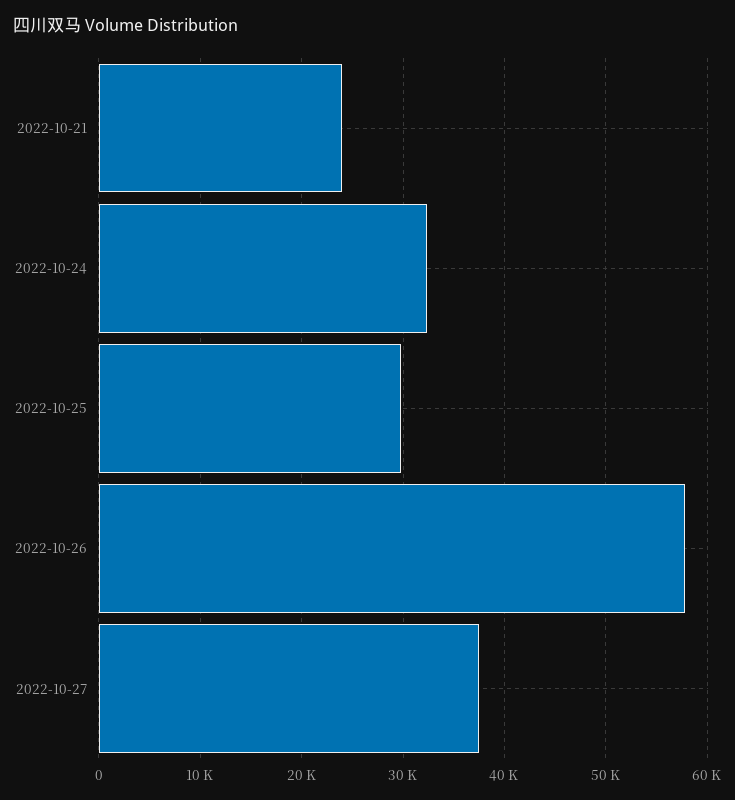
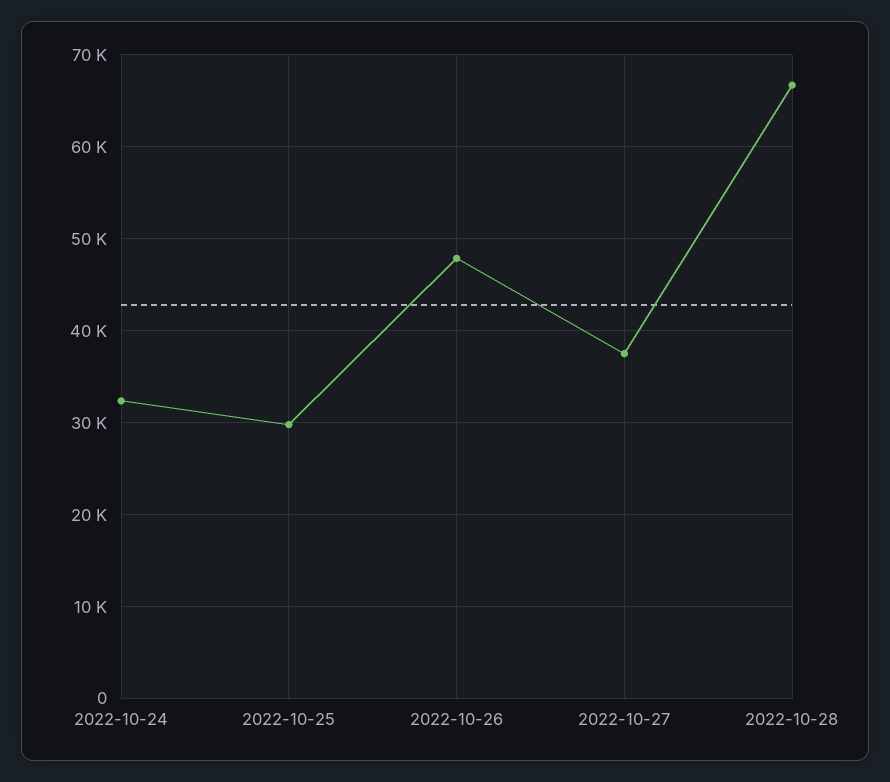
2022-10-21: 24000 -> none
2022-10-26: 58000 -> 48000
2022-10-28: none -> 67000

